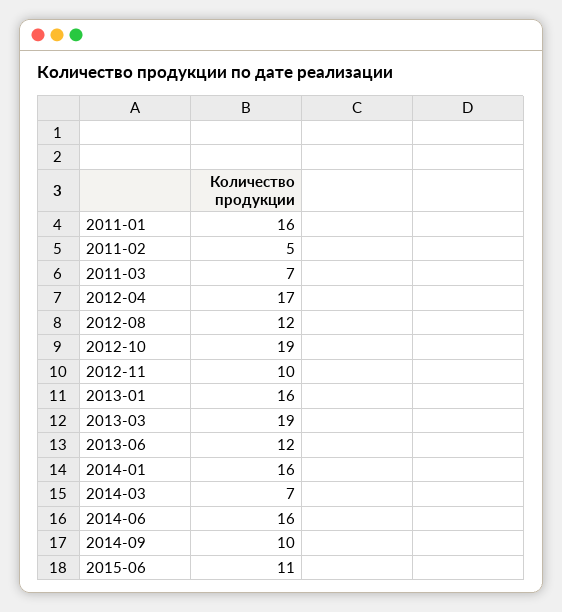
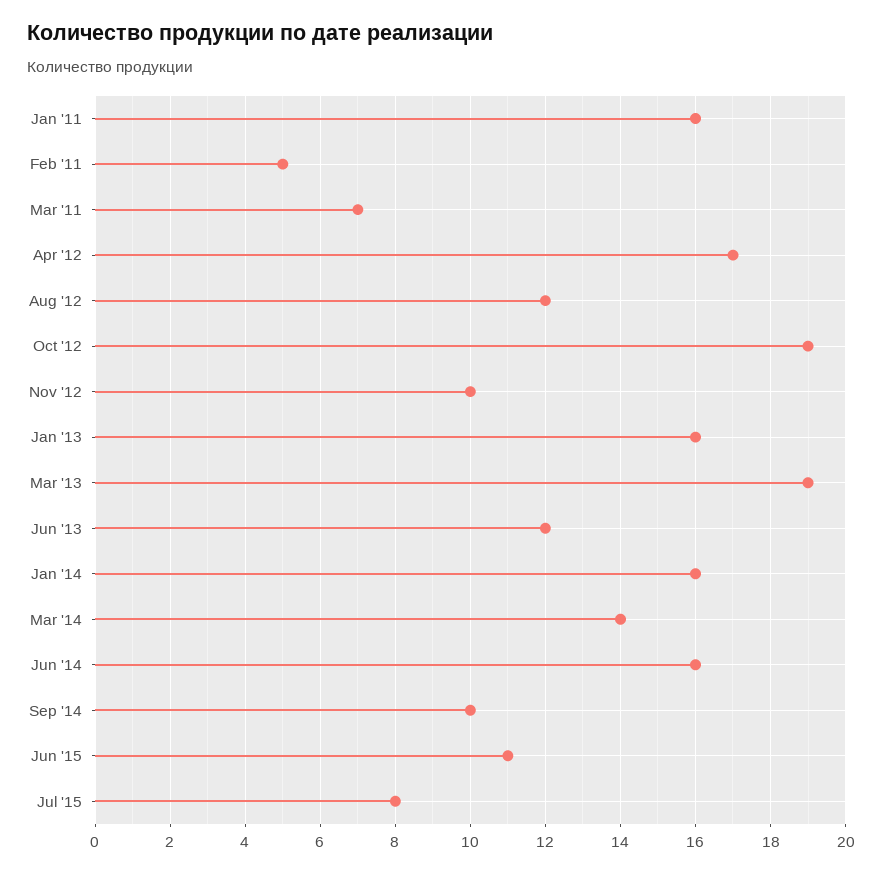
2014-03: 7 -> 14
Jul '15: none -> 8

